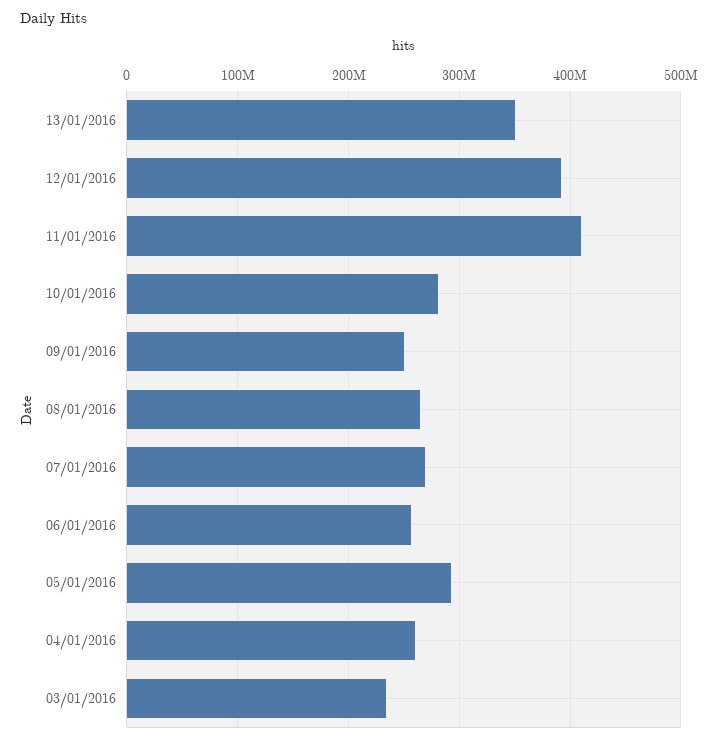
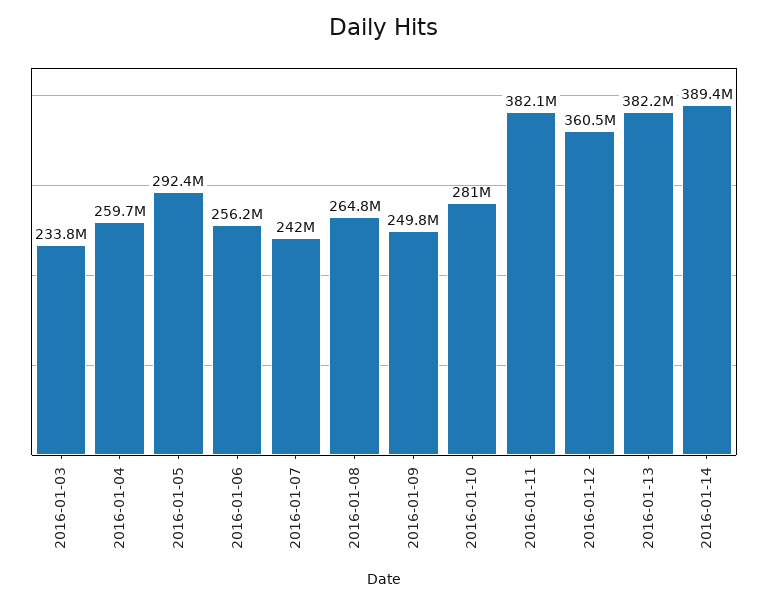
13/01/2016: 350000000 -> 382200000
12/01/2016: 390000000 -> 360500000
11/01/2016: 410000000 -> 382100000
07/01/2016: 270000000 -> 242000000
2016-01-14: none -> 389400000

